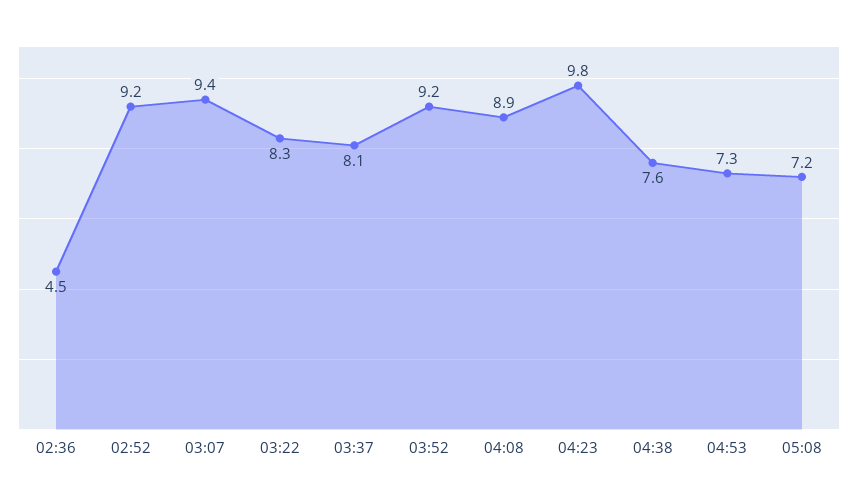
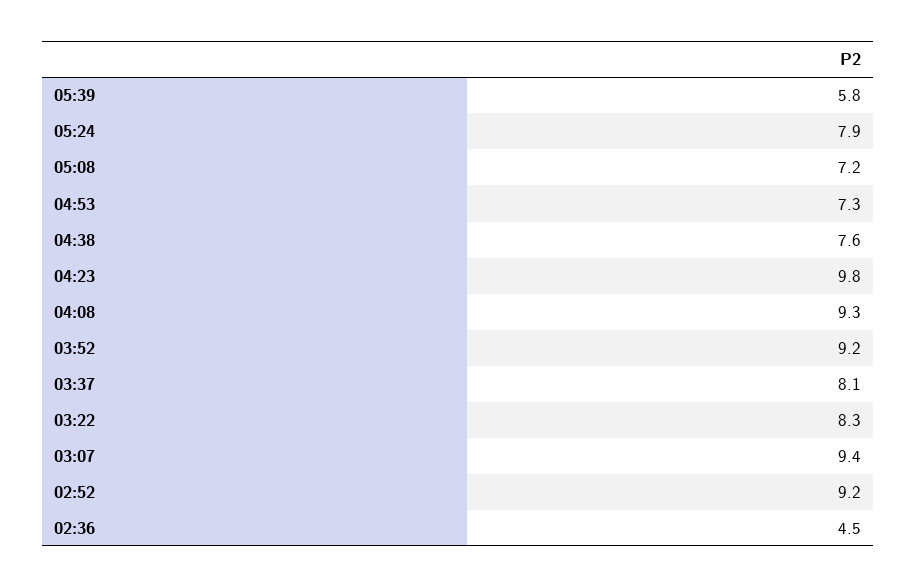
04:08: 8.9 -> 9.3
05:39: none -> 5.8
05:24: none -> 7.9

